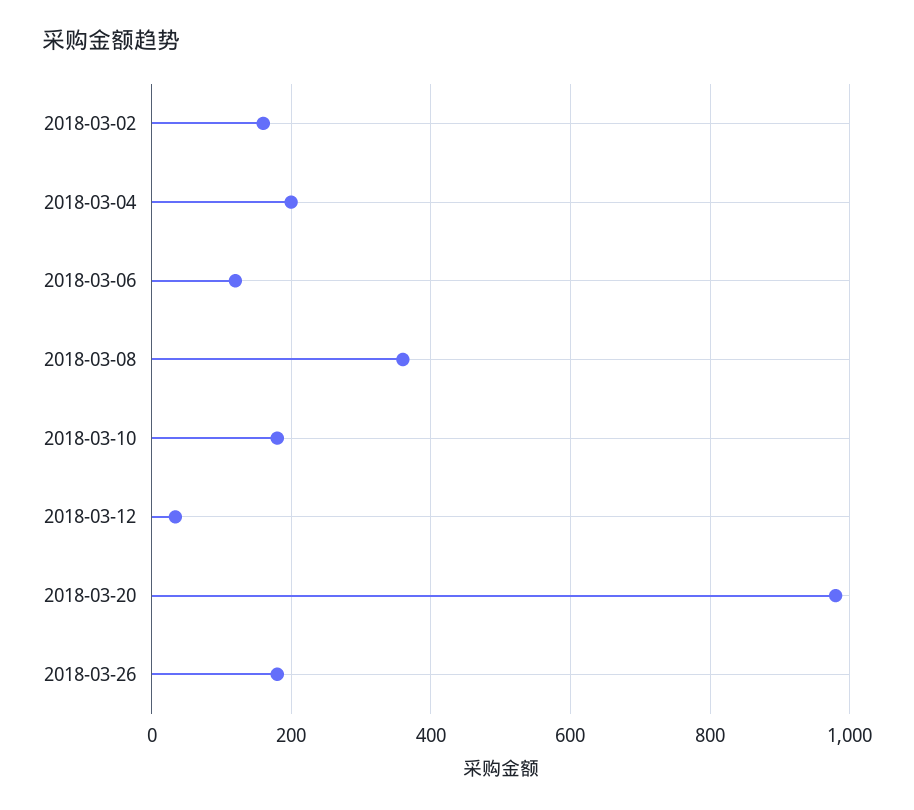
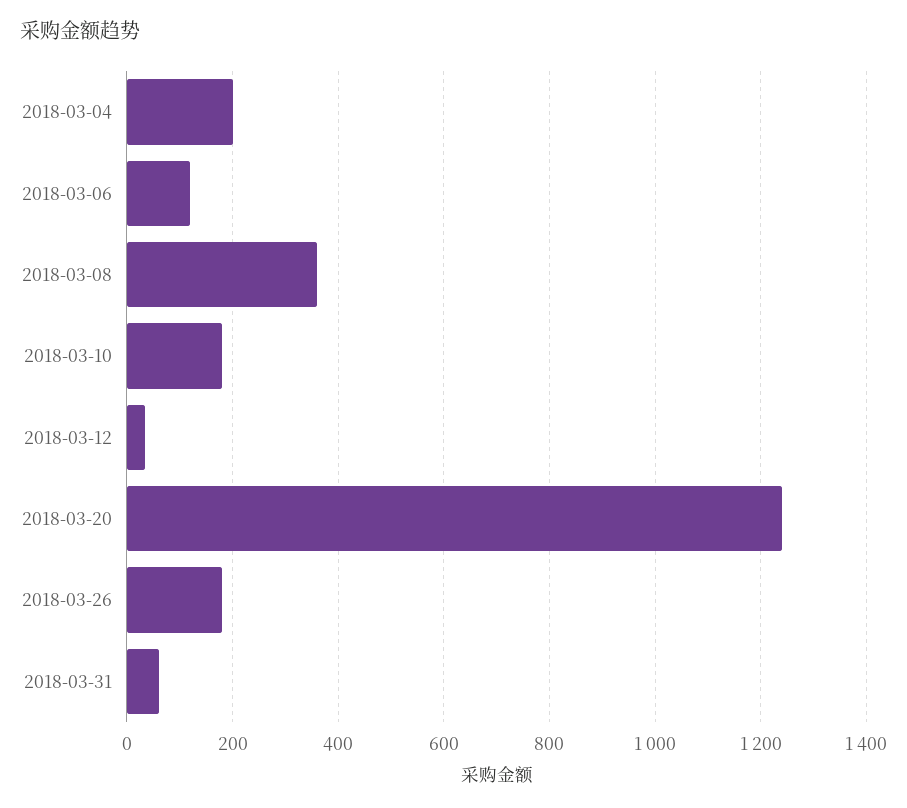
2018-03-02: 160 -> none
2018-03-20: 980 -> 1240
2018-03-31: none -> 60

